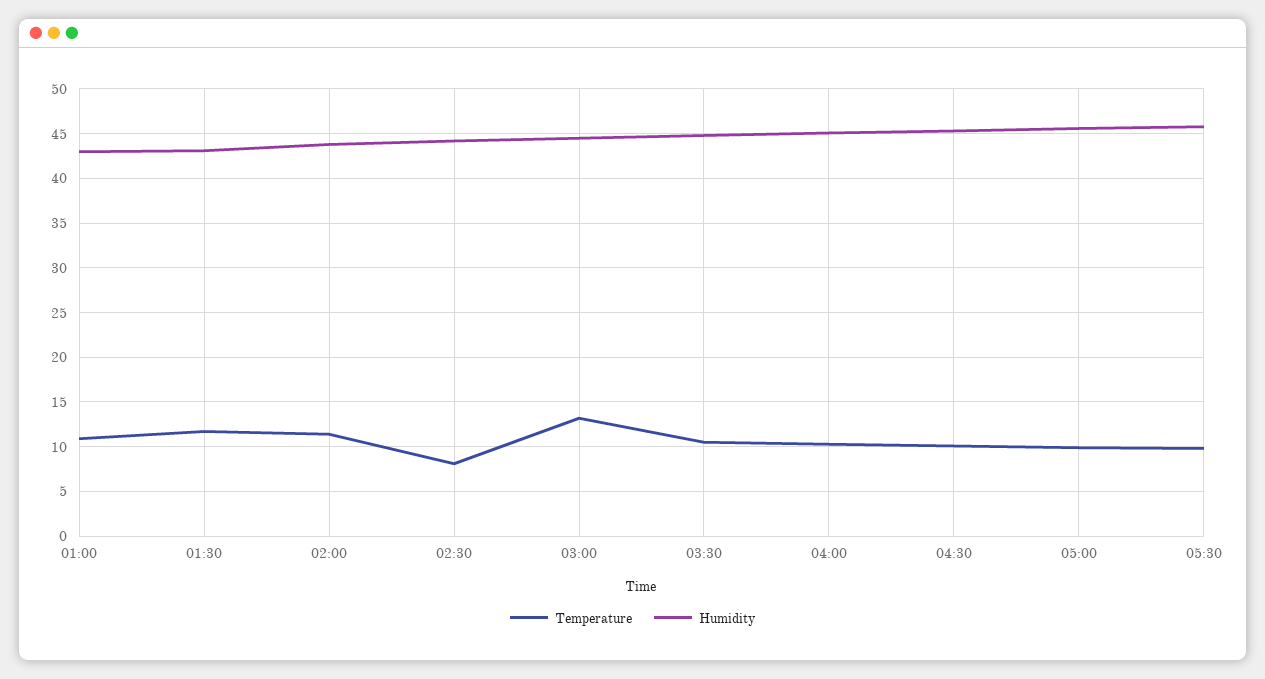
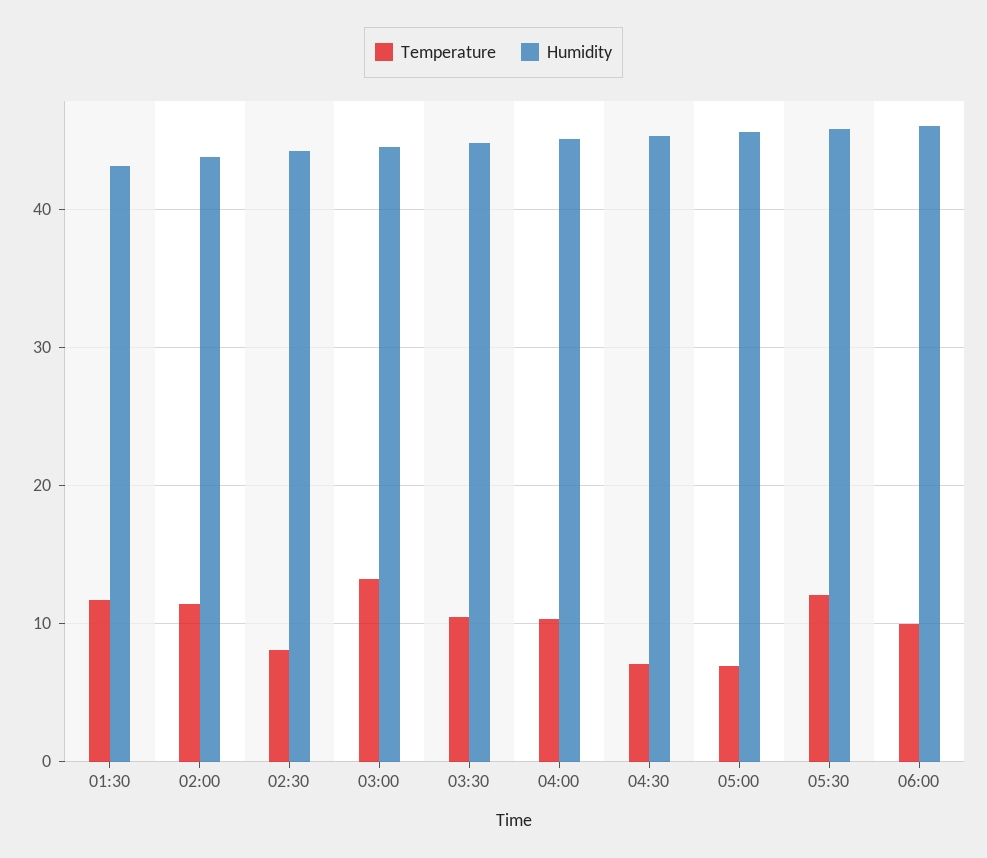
Temperature, 01:00: 11 -> none
Humidity, 01:00: 43 -> none
Temperature, 04:30: 10 -> 7
Temperature, 05:00: 10 -> 7
Temperature, 05:30: 10 -> 12
Temperature, 06:00: none -> 10
Humidity, 06:00: none -> 46

